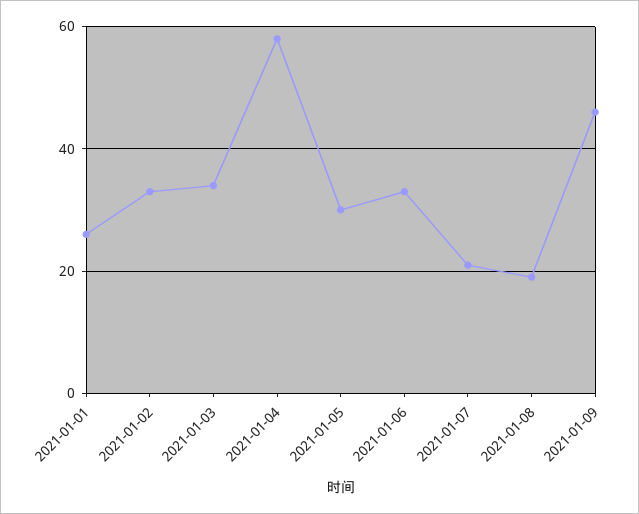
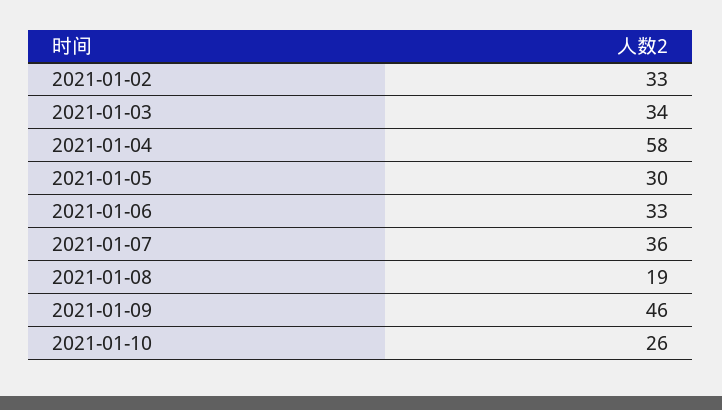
2021-01-01: 25 -> none
2021-01-07: 20 -> 36
2021-01-10: none -> 26

